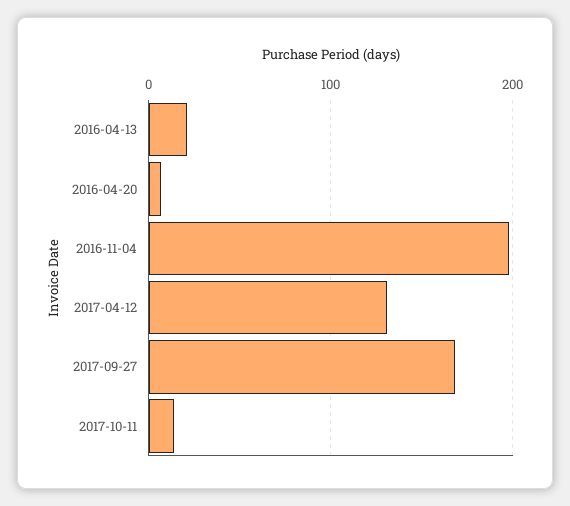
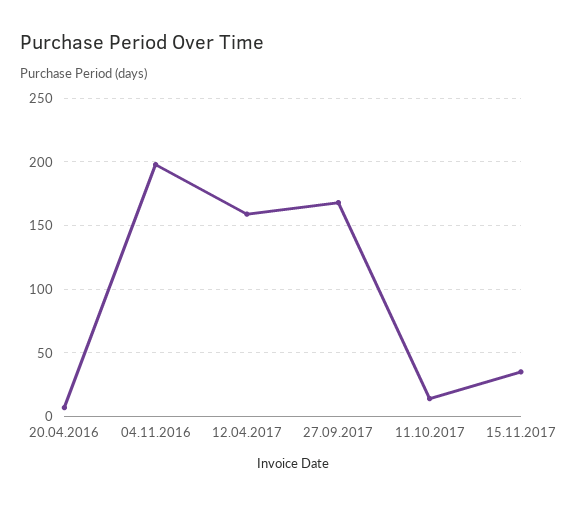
2016-04-13: 20 -> none
2017-04-12: 130 -> 160
15.11.2017: none -> 35

